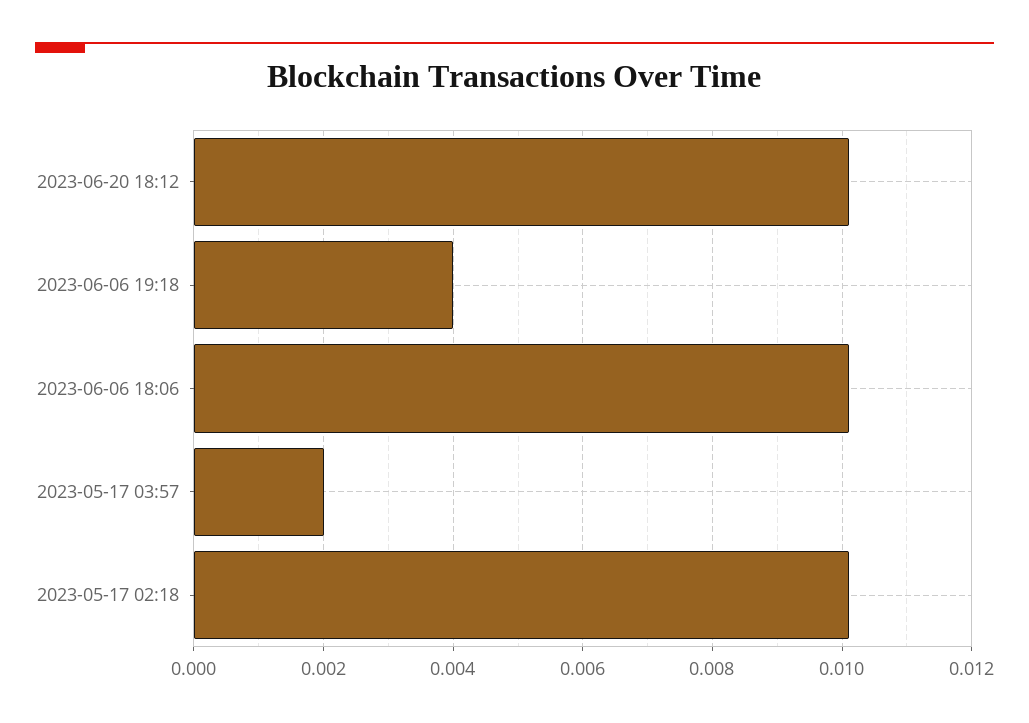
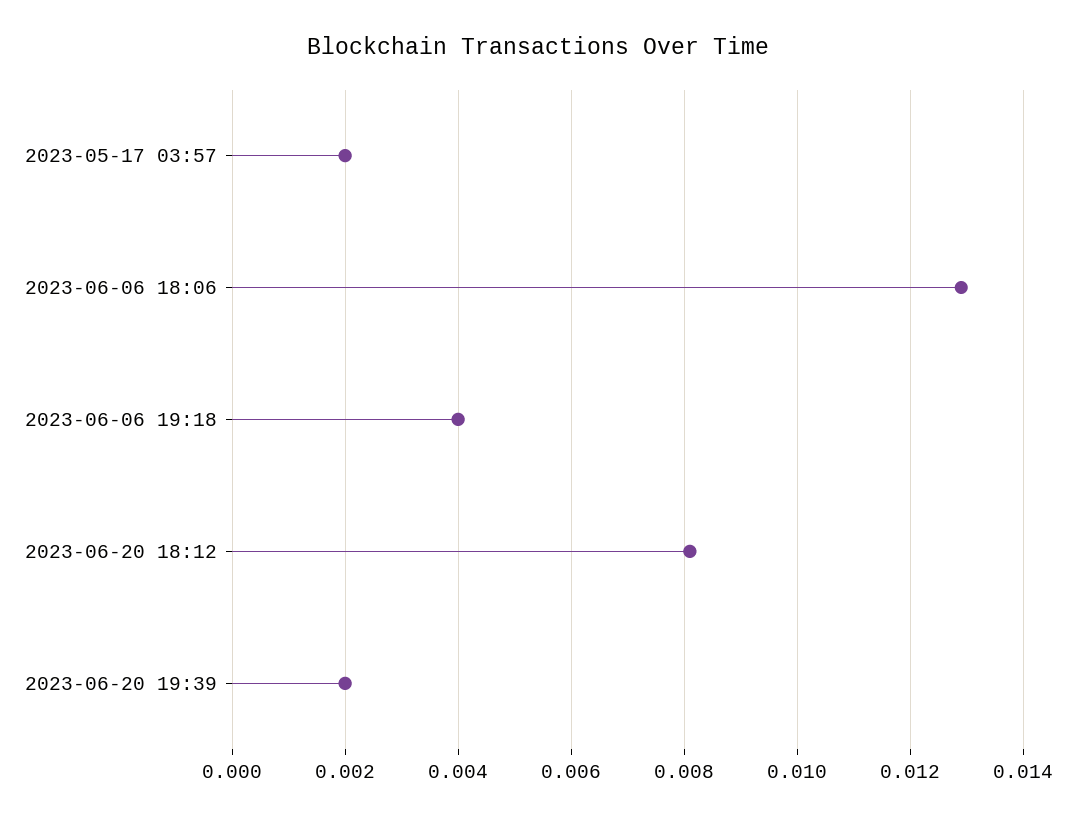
2023-06-20 18:12: 0.01 -> 0.008
2023-06-06 18:06: 0.01 -> 0.013
2023-05-17 02:18: 0.01 -> none
2023-06-20 19:39: none -> 0.002

